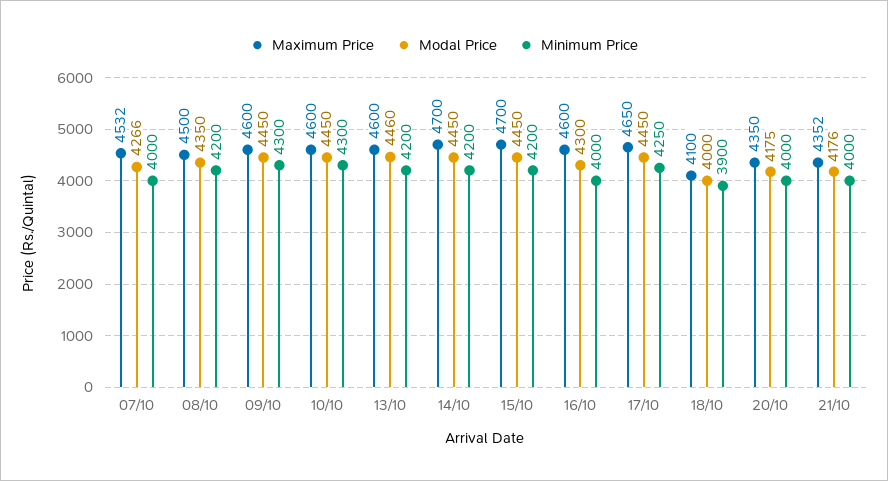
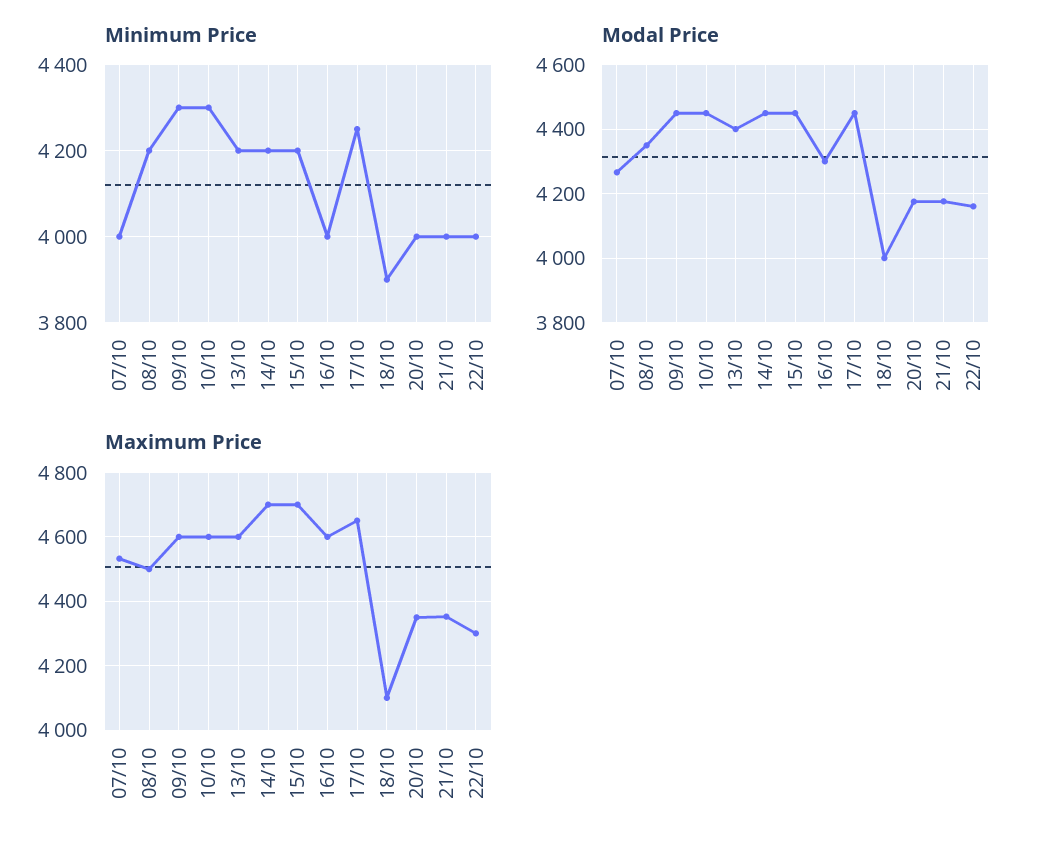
Modal Price, 13/10: 4460 -> 4400
Minimum Price, 22/10: none -> 4000
Modal Price, 22/10: none -> 4160
Maximum Price, 22/10: none -> 4300

